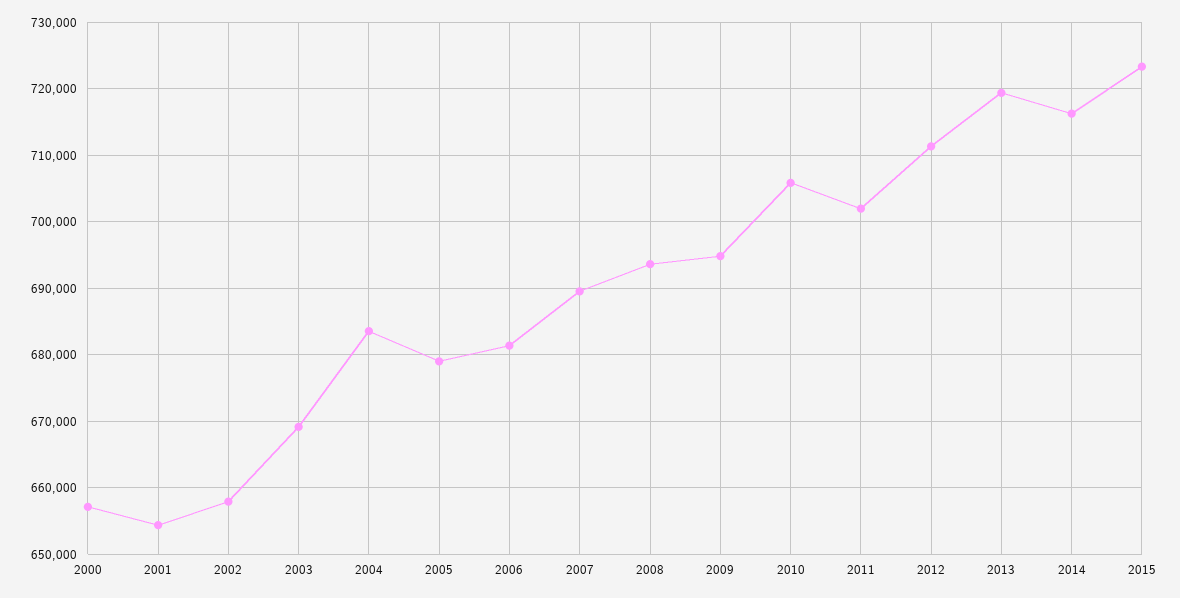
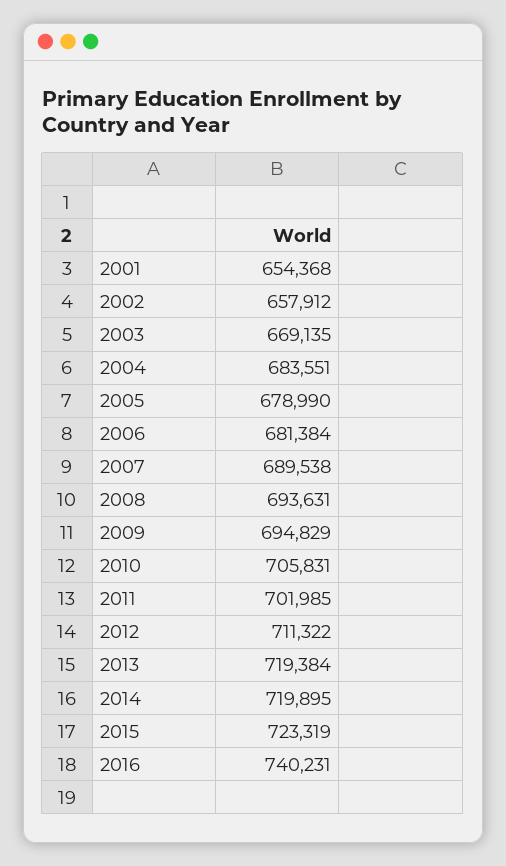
2000: 657000 -> none
2014: 716000 -> 719895
2016: none -> 740231

